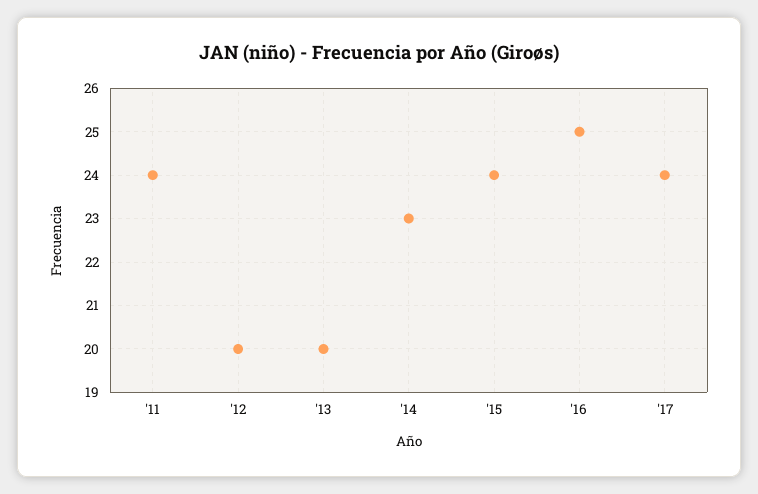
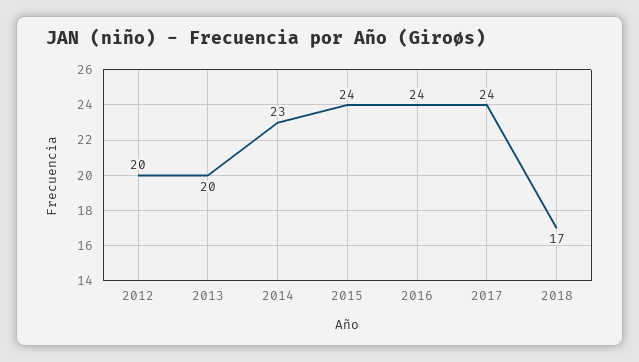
'11: 24 -> none
'16: 25 -> 24
2018: none -> 17

